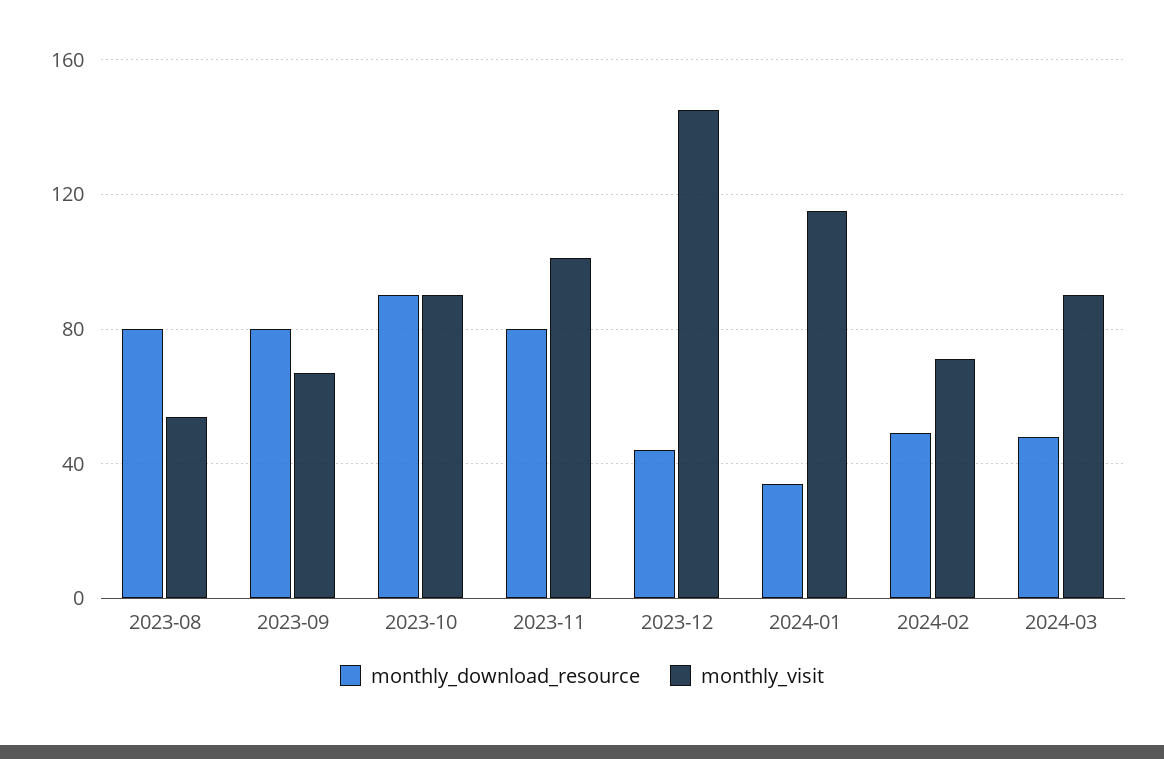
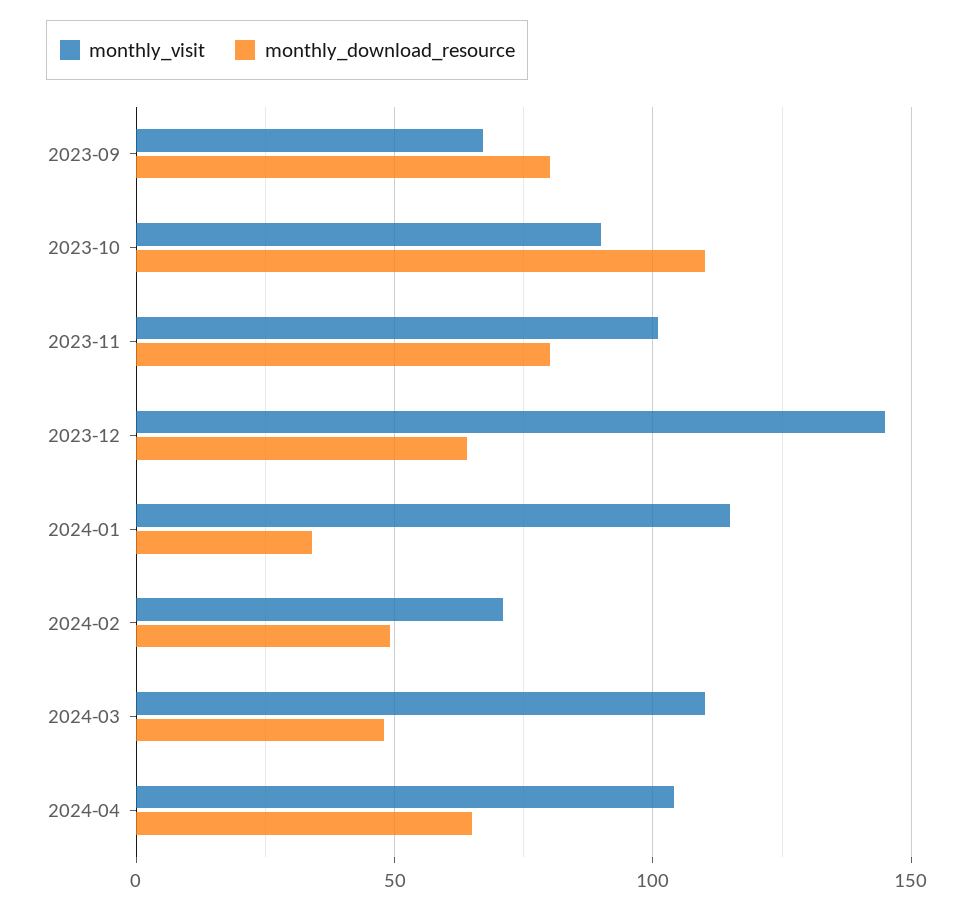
monthly_download_resource, 2023-08: 80 -> none
monthly_visit, 2023-08: 55 -> none
monthly_download_resource, 2023-10: 90 -> 110
monthly_download_resource, 2023-12: 45 -> 65
monthly_visit, 2024-03: 90 -> 110
monthly_visit, 2024-04: none -> 105
monthly_download_resource, 2024-04: none -> 65

